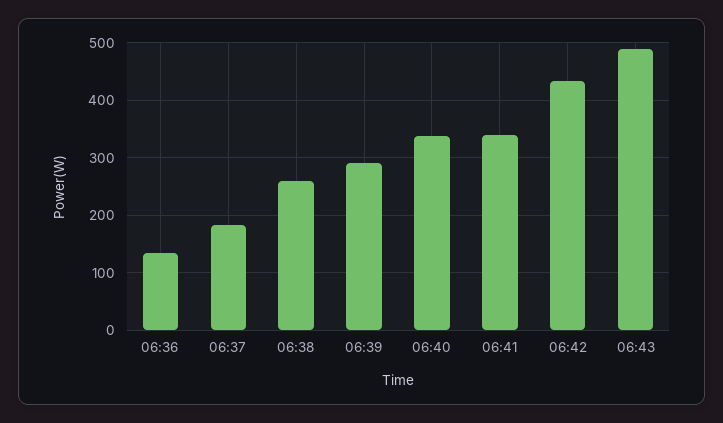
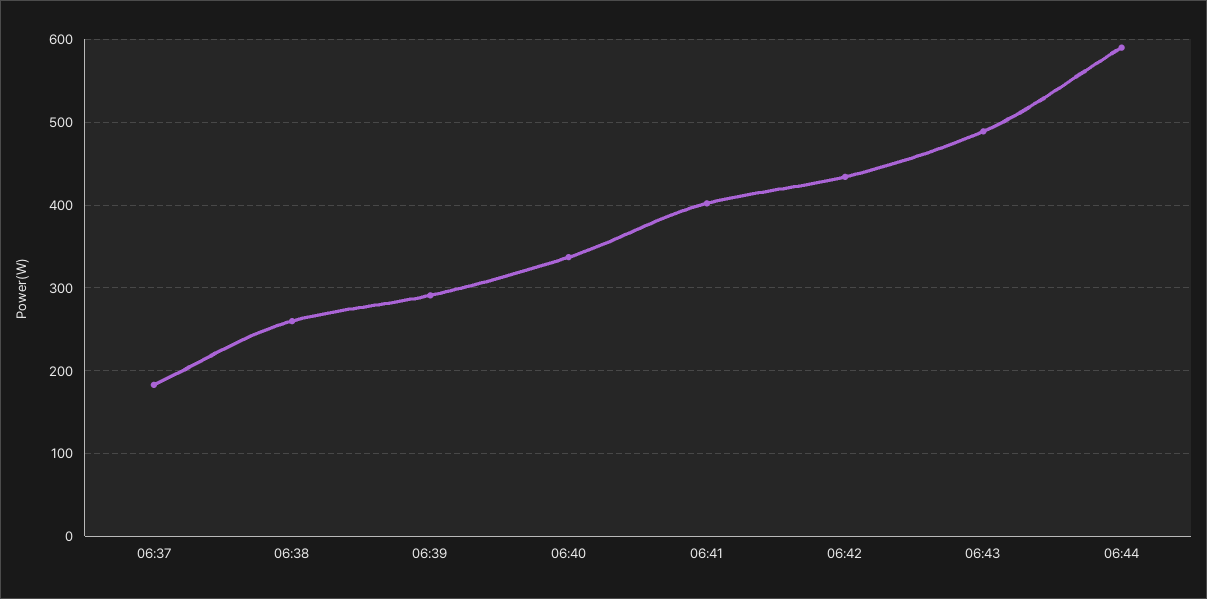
06:36: 140 -> none
06:41: 340 -> 400
06:44: none -> 590

